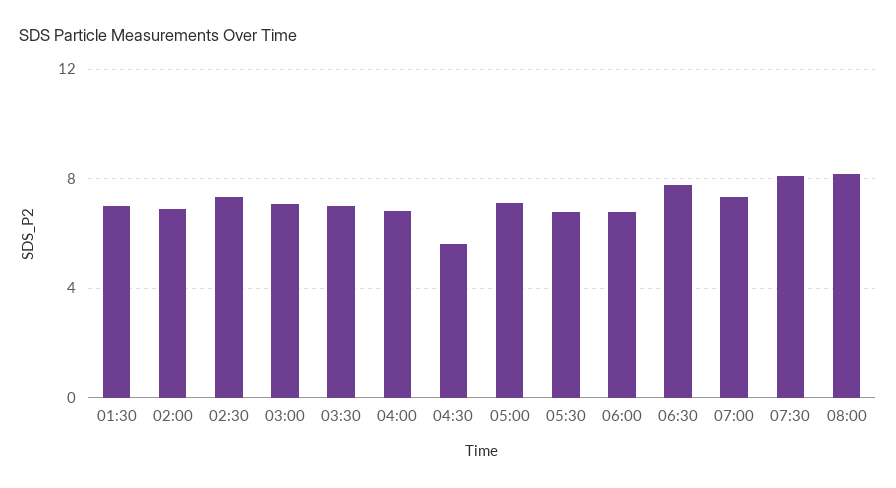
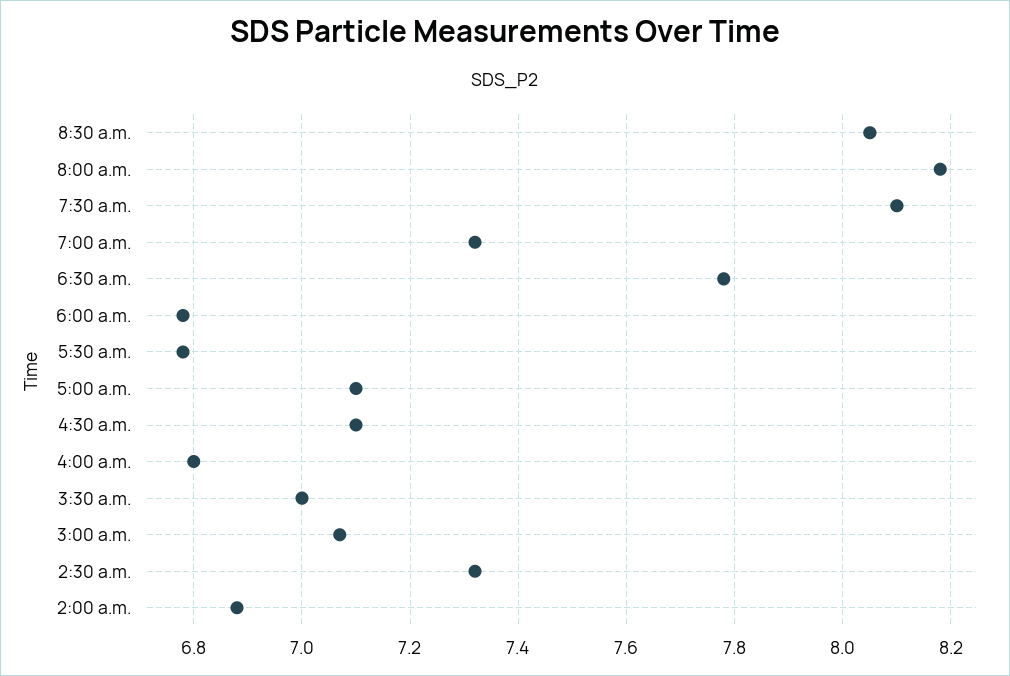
01:30: 7 -> none
04:30: 5.5 -> 7.1
8:30 a.m.: none -> 8.05

